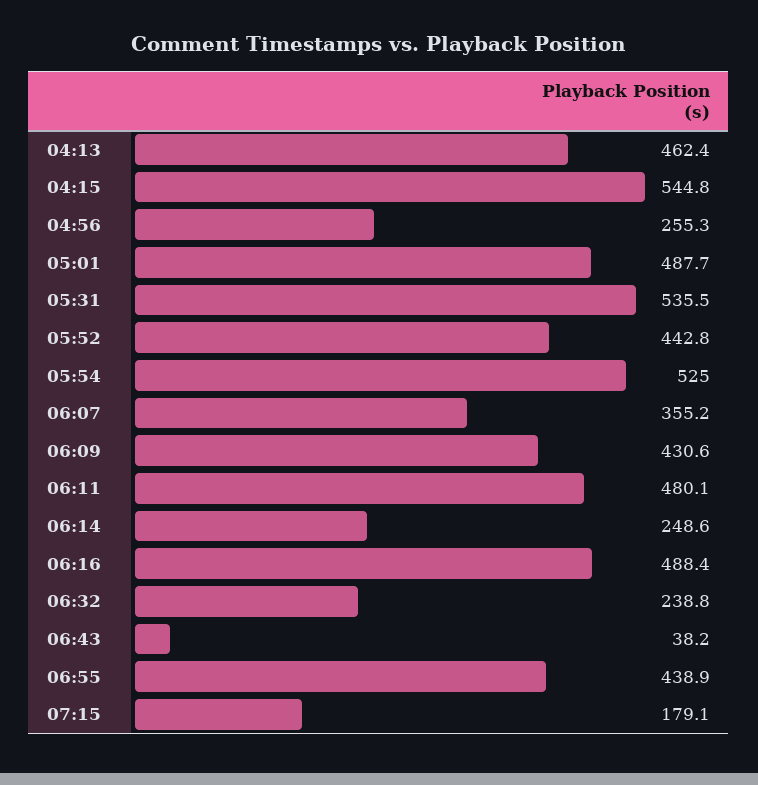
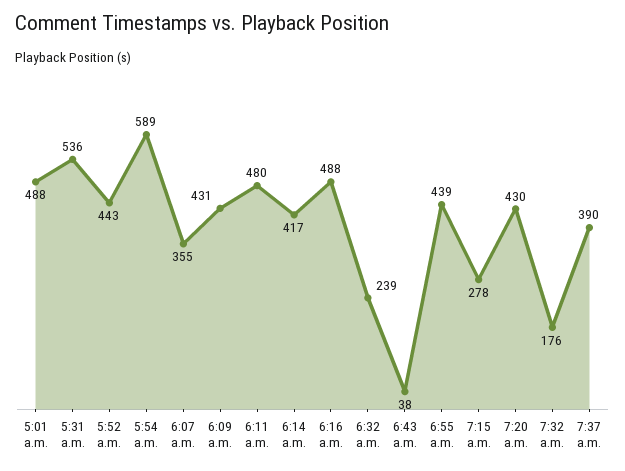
04:13: 462.4 -> none
04:15: 544.8 -> none
04:56: 255.3 -> none
05:54: 525 -> 589
06:14: 248.6 -> 417
07:15: 179.1 -> 278
7:20 a.m.: none -> 430
7:32 a.m.: none -> 176
7:37 a.m.: none -> 390

